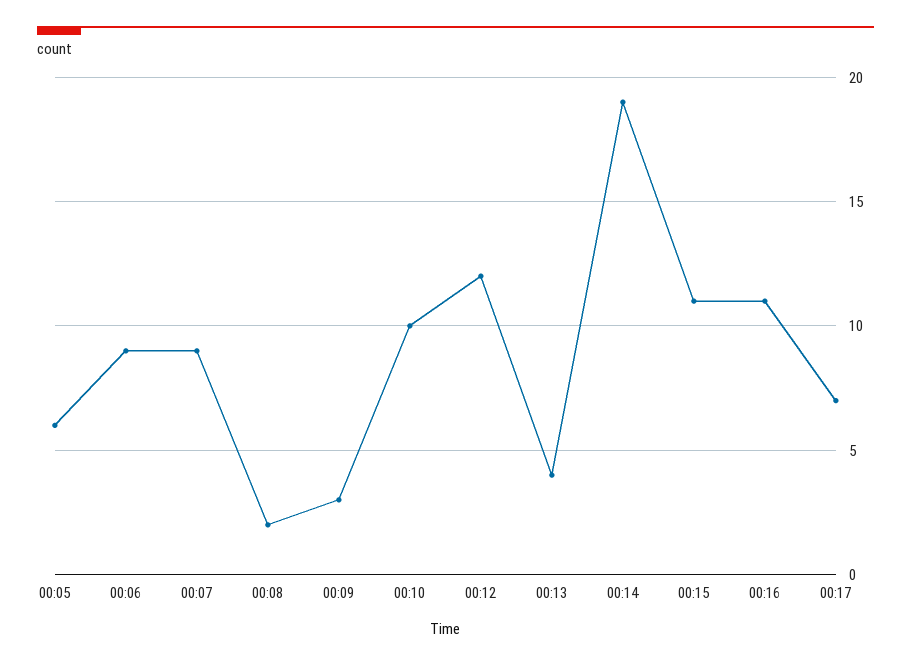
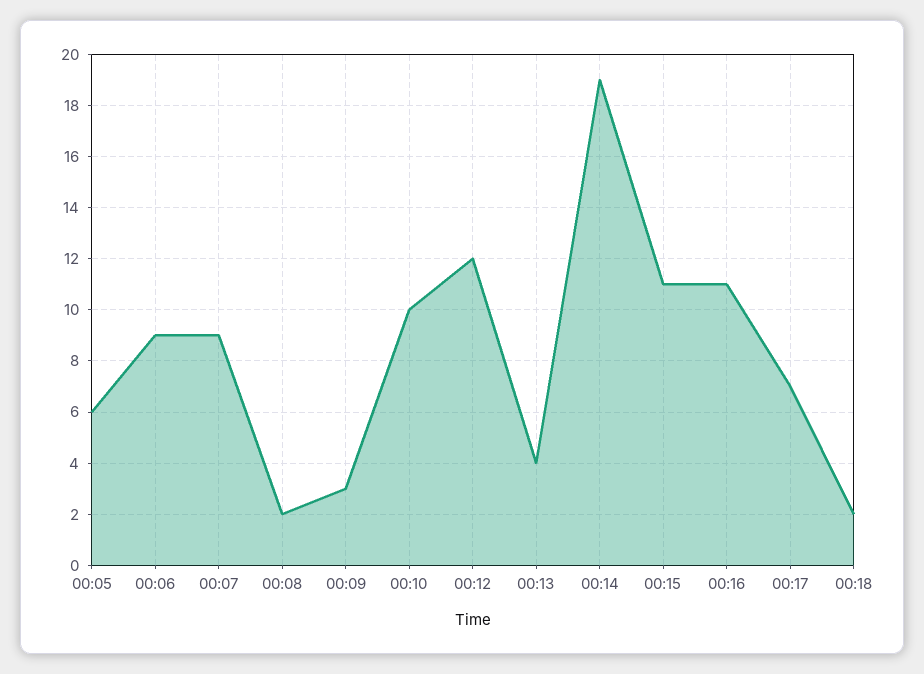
00:18: none -> 2

